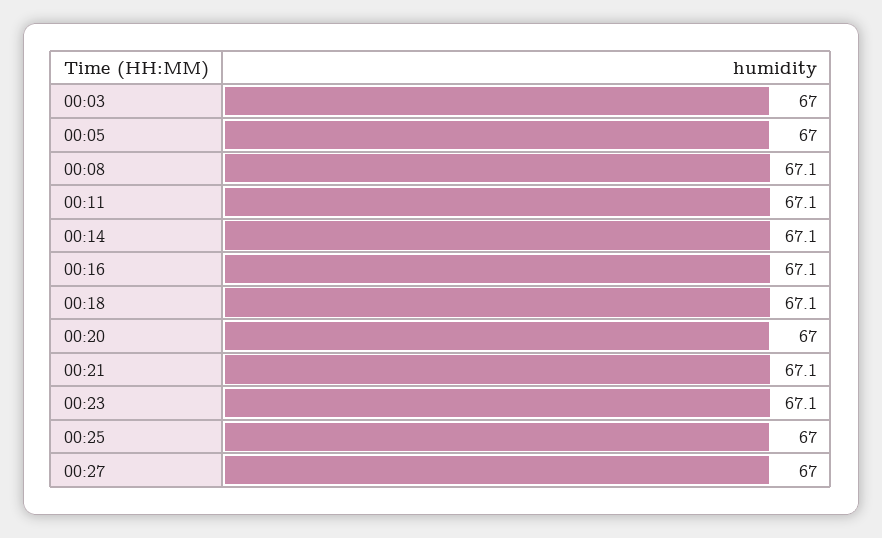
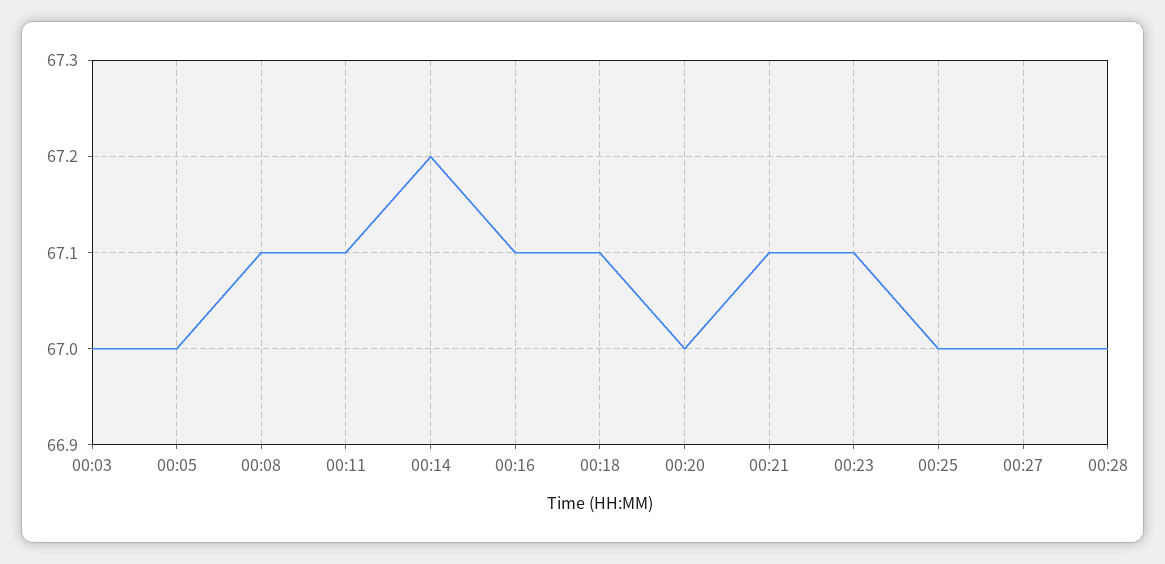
00:14: 67.1 -> 67.2
00:28: none -> 67

